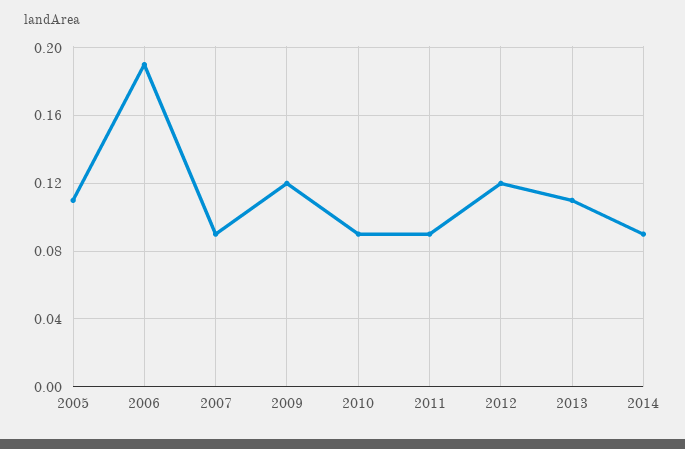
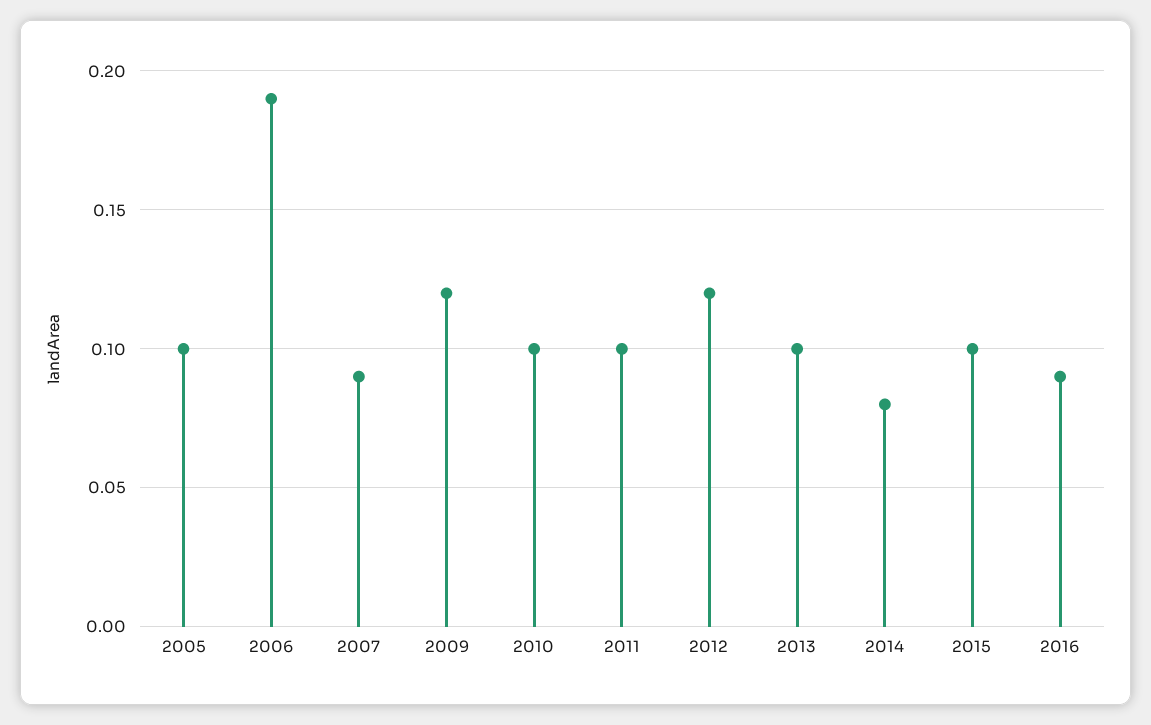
2005: 0.11 -> 0.1
2010: 0.09 -> 0.1
2011: 0.09 -> 0.1
2013: 0.11 -> 0.1
2014: 0.09 -> 0.08
2015: none -> 0.1
2016: none -> 0.09

